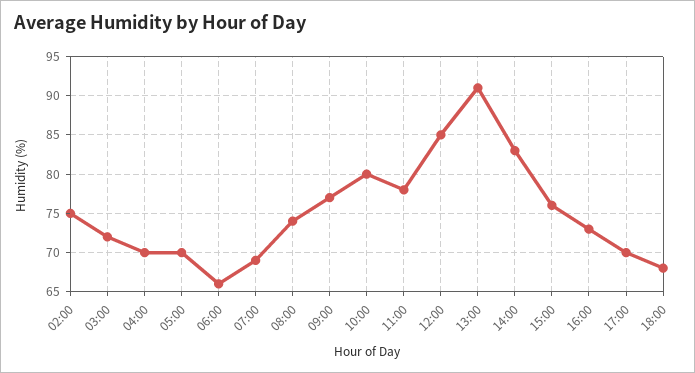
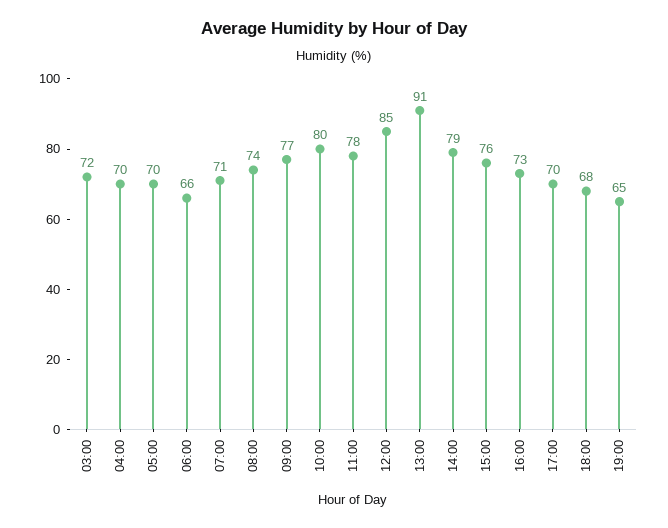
02:00: 75 -> none
07:00: 69 -> 71
14:00: 83 -> 79
19:00: none -> 65

